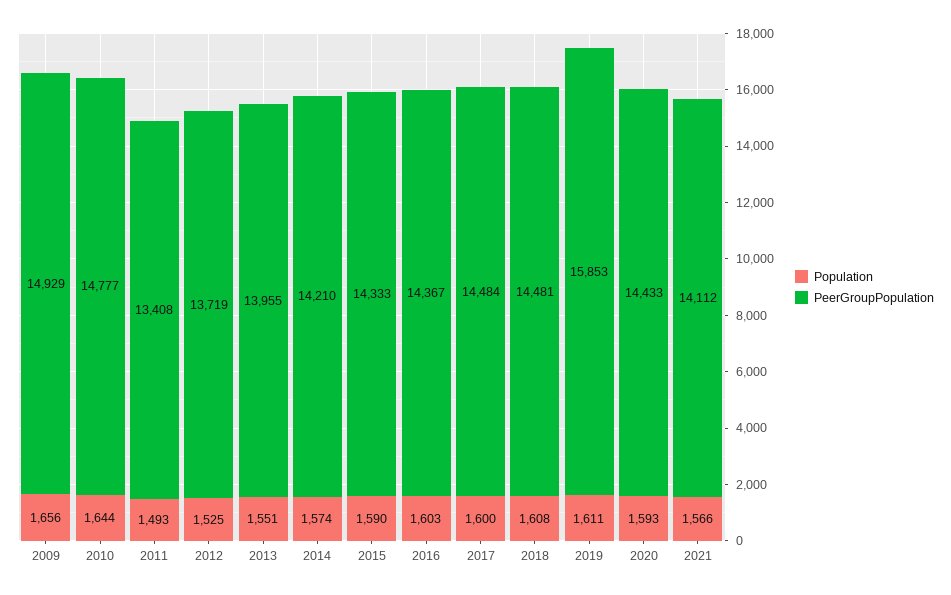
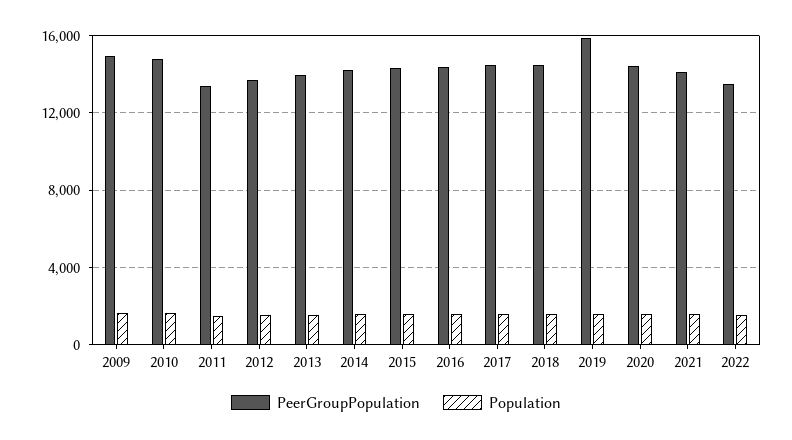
PeerGroupPopulation, 2022: none -> 13500
Population, 2022: none -> 1500

